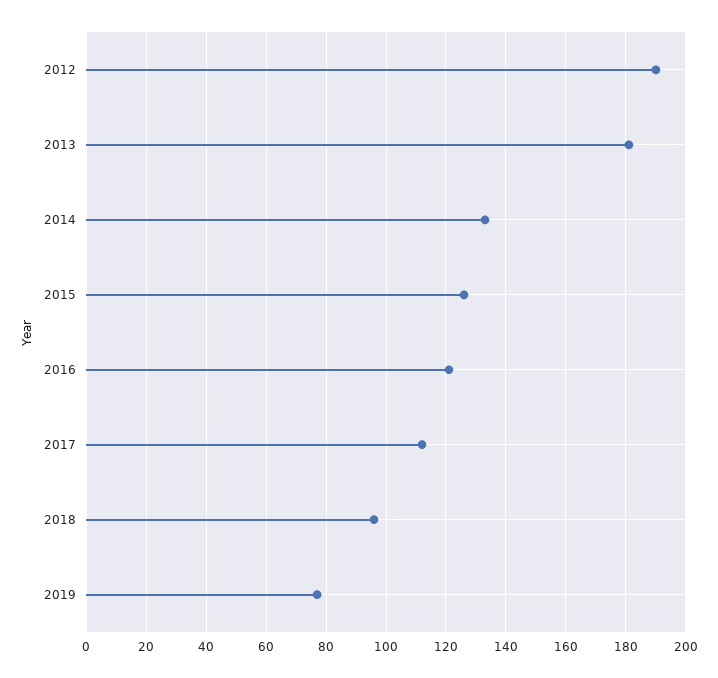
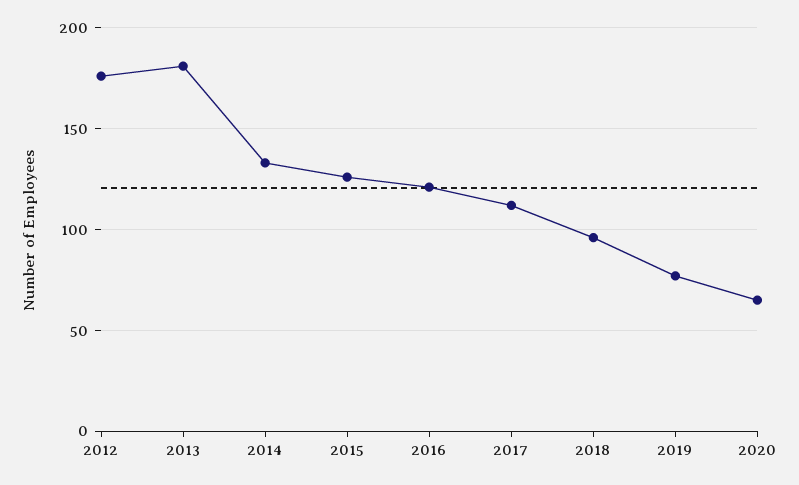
2012: 190 -> 175
2020: none -> 65

